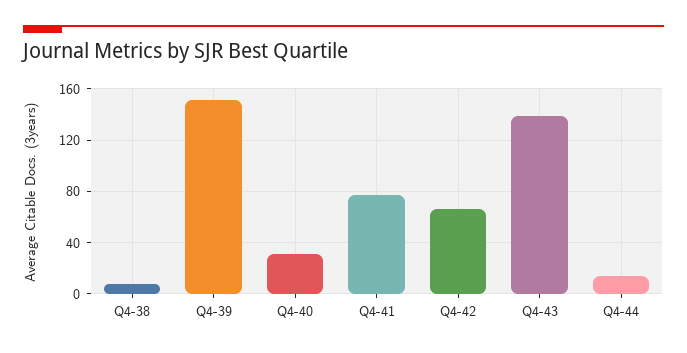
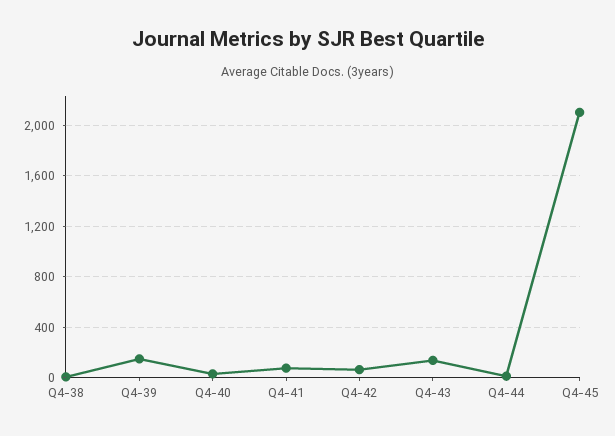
Q4-45: none -> 2100

